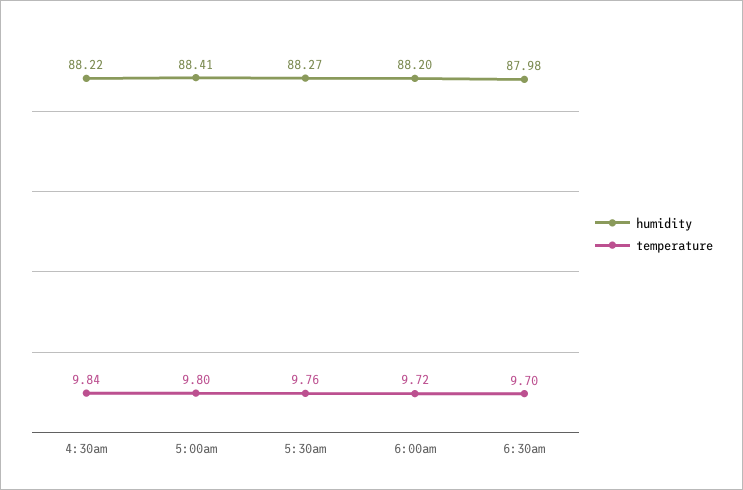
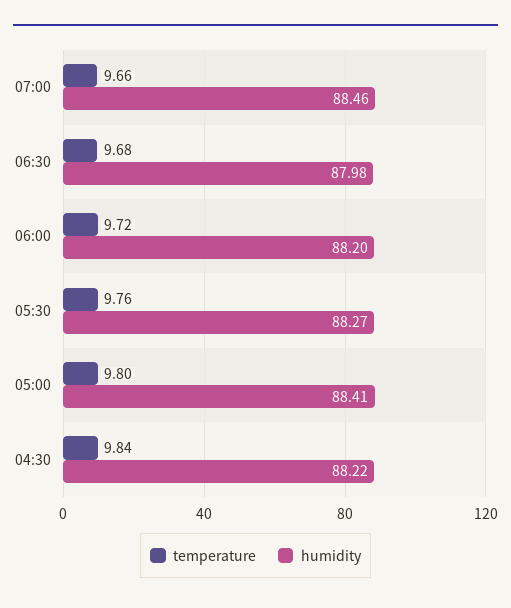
temperature, 6:30am: 9.7 -> 9.68
temperature, 07:00: none -> 9.66
humidity, 07:00: none -> 88.46

